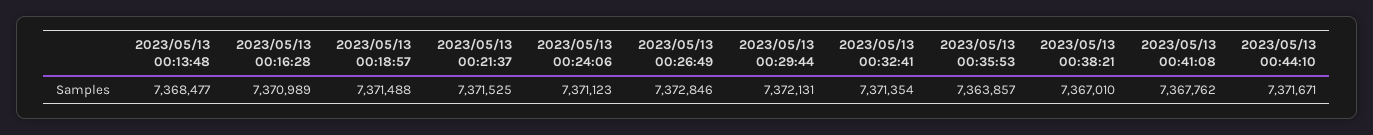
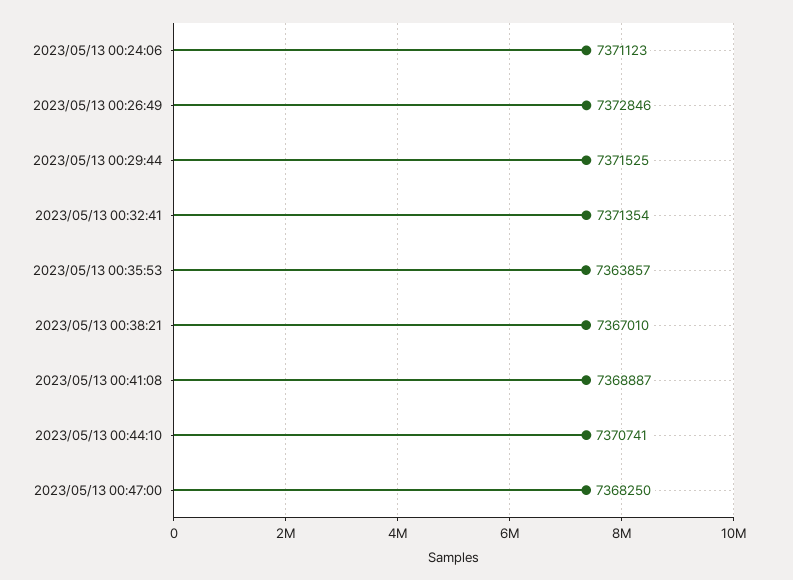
2023/05/13 00:13:48: 7368477 -> none
2023/05/13 00:16:28: 7370989 -> none
2023/05/13 00:18:57: 7371488 -> none
2023/05/13 00:21:37: 7371525 -> none
2023/05/13 00:29:44: 7372131 -> 7371525
2023/05/13 00:41:08: 7367762 -> 7368887
2023/05/13 00:44:10: 7371671 -> 7370741
2023/05/13 00:47:00: none -> 7368250

